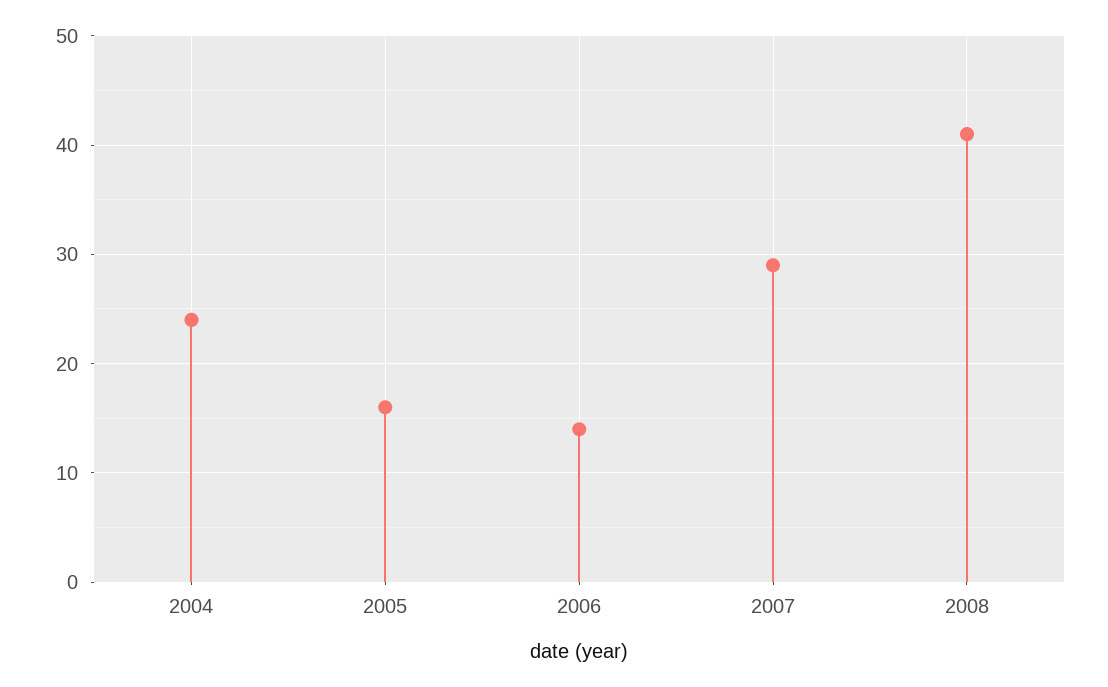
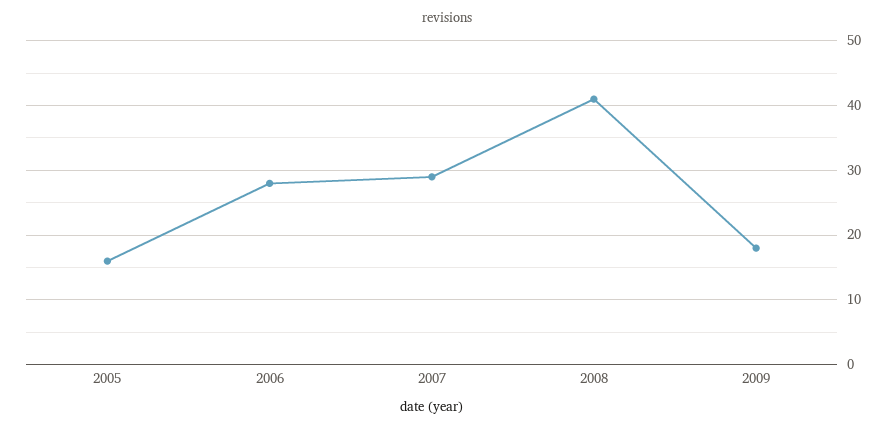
2004: 24 -> none
2006: 14 -> 28
2009: none -> 18

